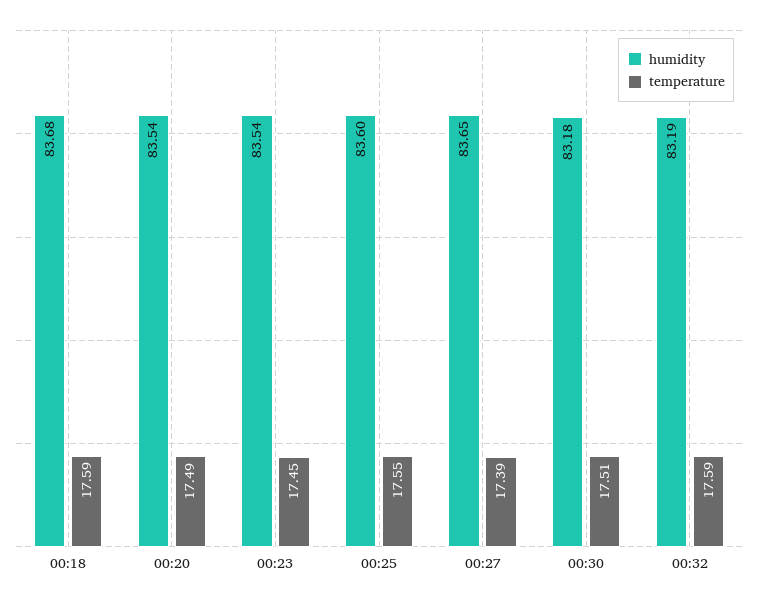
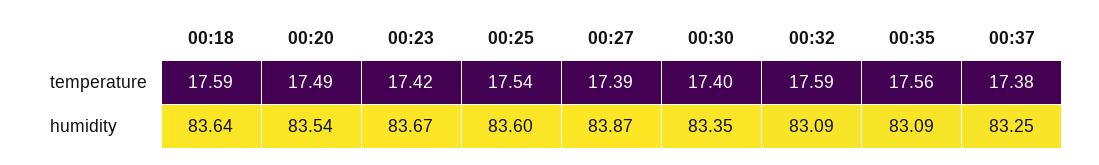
humidity, 00:18: 83.68 -> 83.64
humidity, 00:23: 83.54 -> 83.67
temperature, 00:23: 17.45 -> 17.42
temperature, 00:25: 17.55 -> 17.54
humidity, 00:27: 83.65 -> 83.87
humidity, 00:30: 83.18 -> 83.35
temperature, 00:30: 17.51 -> 17.4
humidity, 00:32: 83.19 -> 83.09
temperature, 00:35: none -> 17.56
temperature, 00:37: none -> 17.38
humidity, 00:35: none -> 83.09
humidity, 00:37: none -> 83.25

